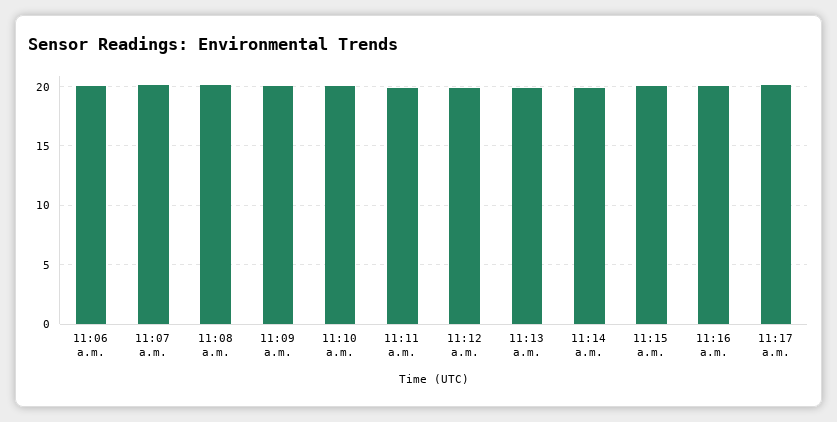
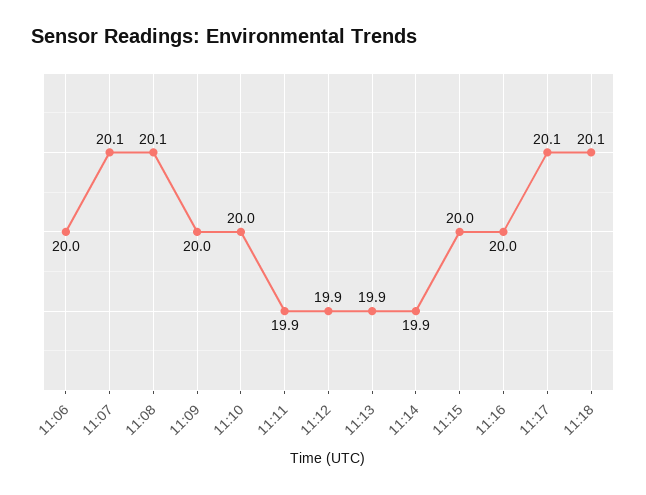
11:18: none -> 20.1

